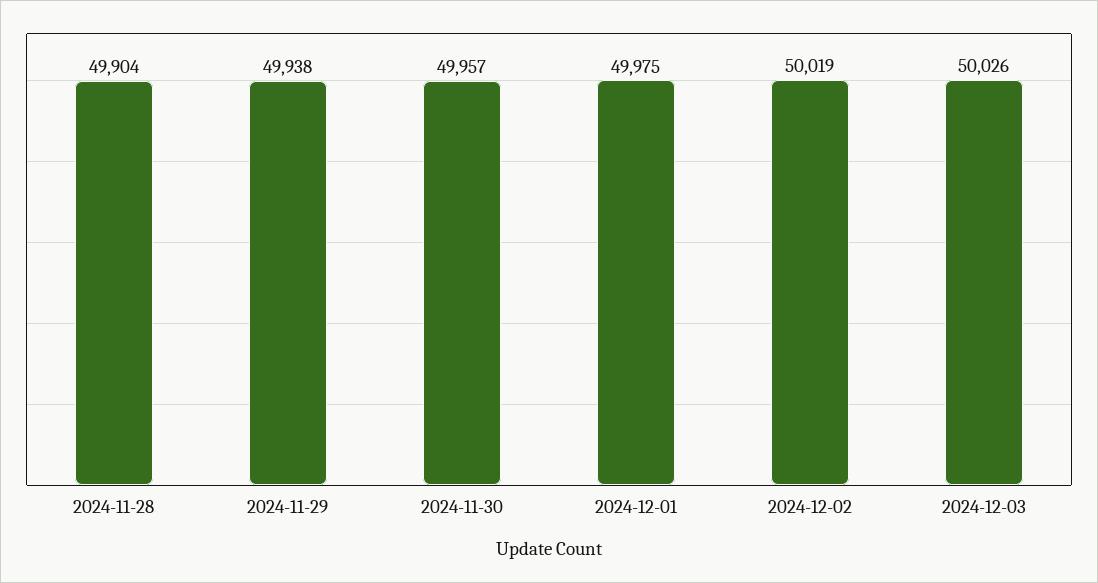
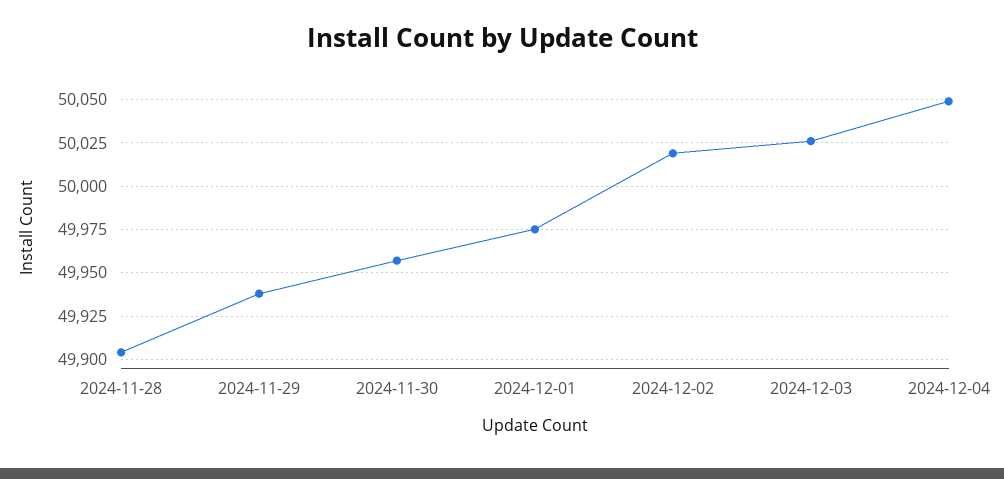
2024-12-04: none -> 50050

